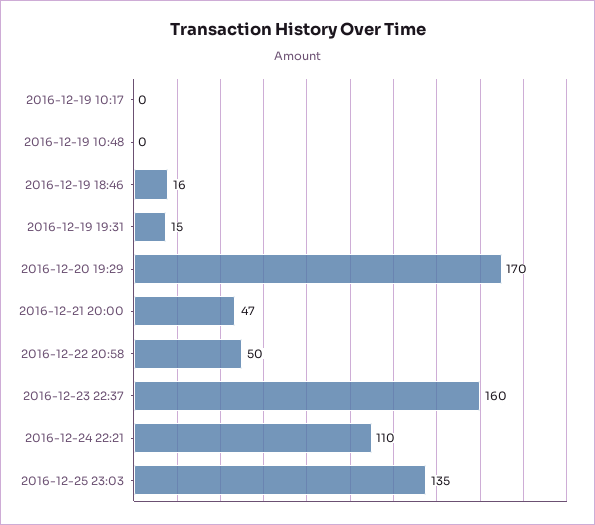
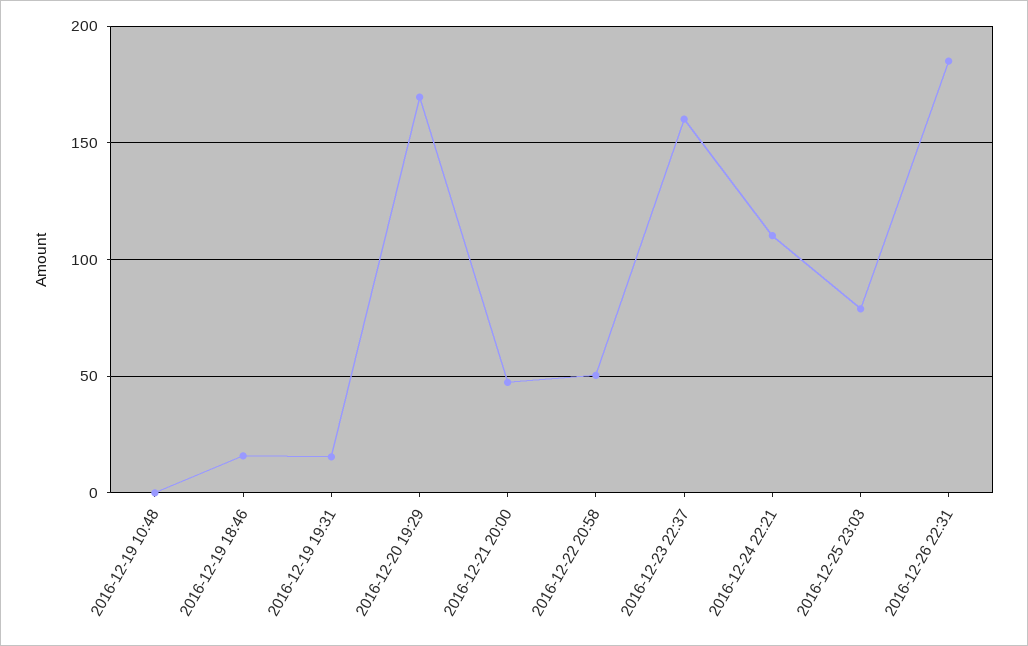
2016-12-19 10:17: 0 -> none
2016-12-25 23:03: 135 -> 80
2016-12-26 22:31: none -> 185

